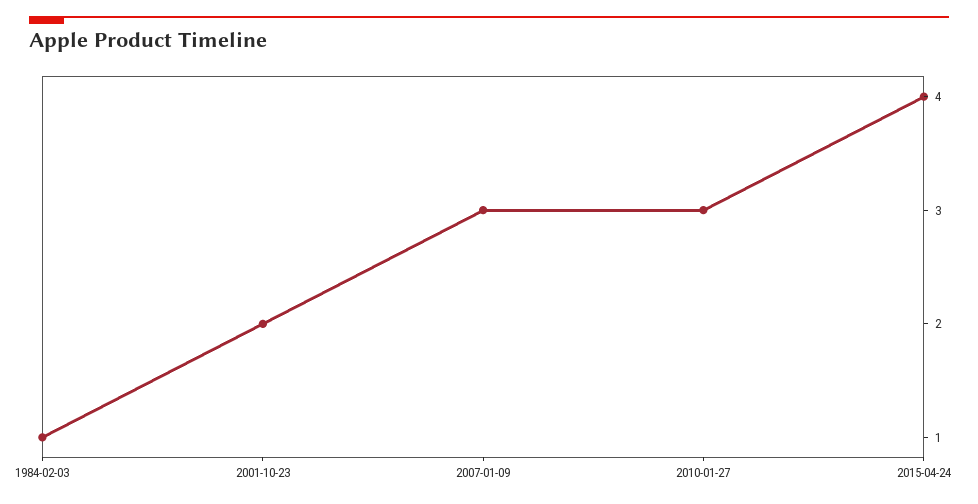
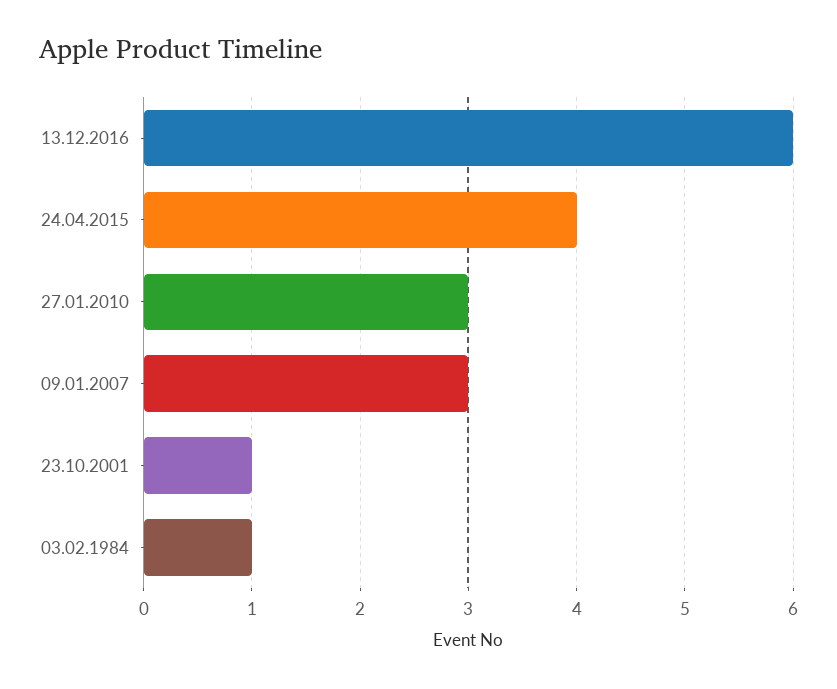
2001-10-23: 2 -> 1
13.12.2016: none -> 6

